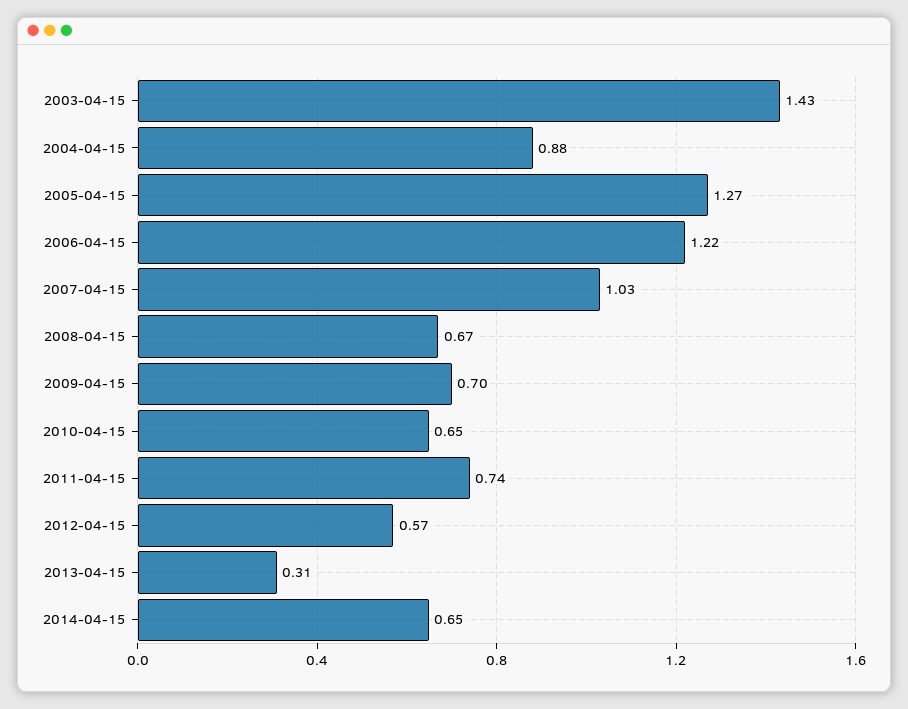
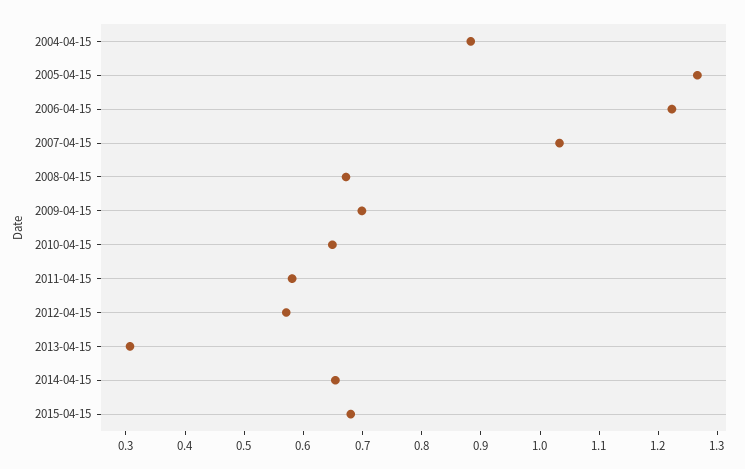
2003-04-15: 1.43 -> none
2011-04-15: 0.74 -> 0.58
2015-04-15: none -> 0.68

